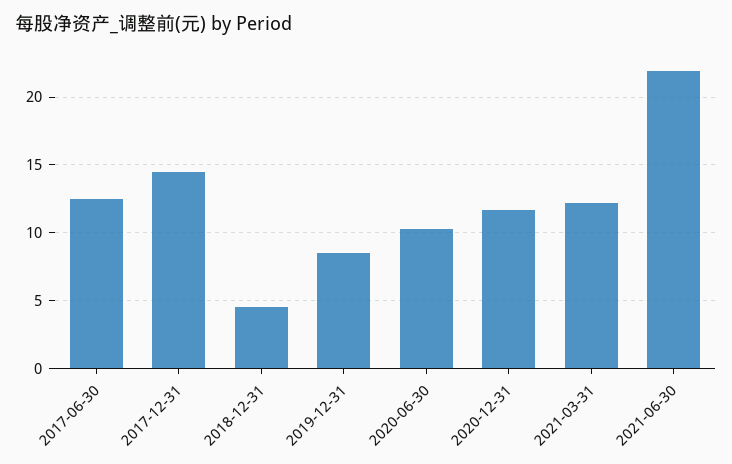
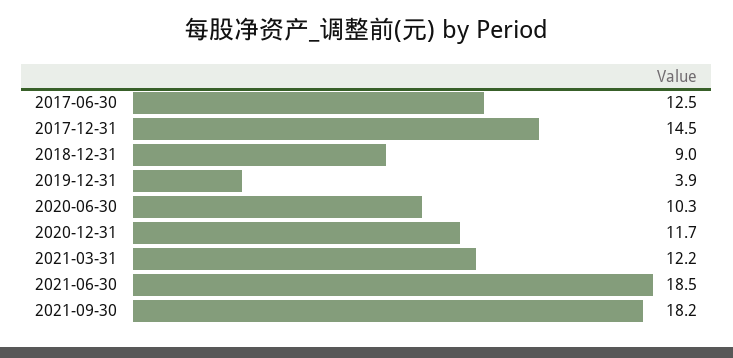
2018-12-31: 4.5 -> 9
2019-12-31: 8.5 -> 3.9
2021-06-30: 22 -> 18.5
2021-09-30: none -> 18.2

